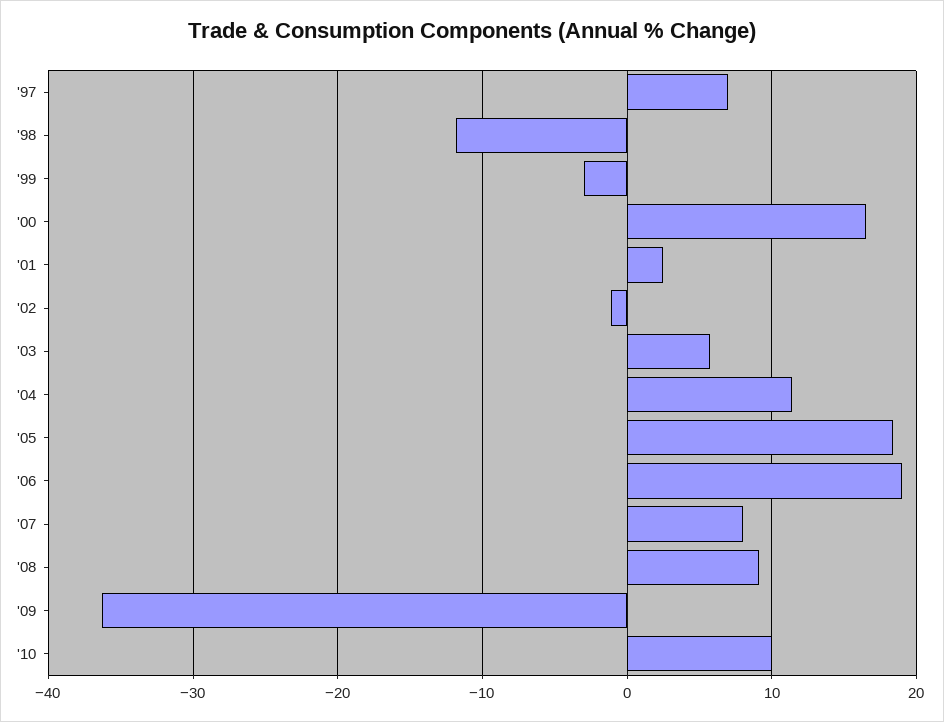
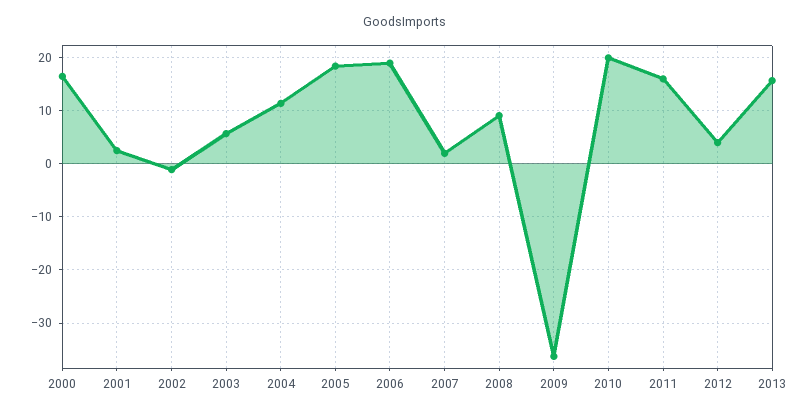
'97: 7 -> none
'98: -12 -> none
'99: -3 -> none
'07: 8 -> 2
'10: 10 -> 20
2011: none -> 16
2012: none -> 4
2013: none -> 16

